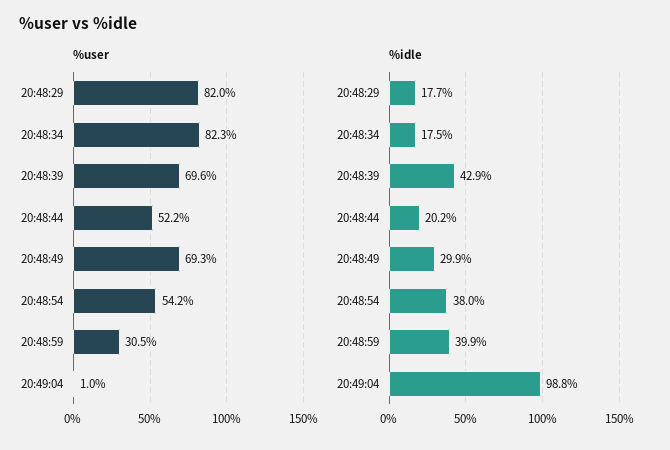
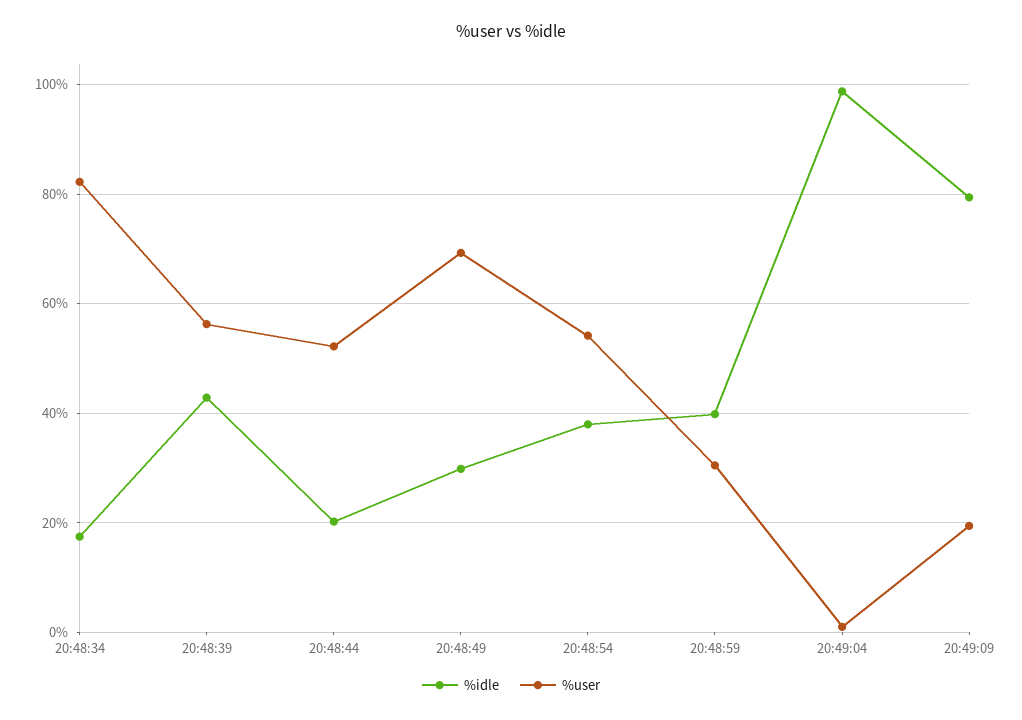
%user, 20:48:29: 82 -> none
%user, 20:48:39: 69.6 -> 56
%idle, 20:48:29: 17.7 -> none
%idle, 20:49:09: none -> 80
%user, 20:49:09: none -> 20

